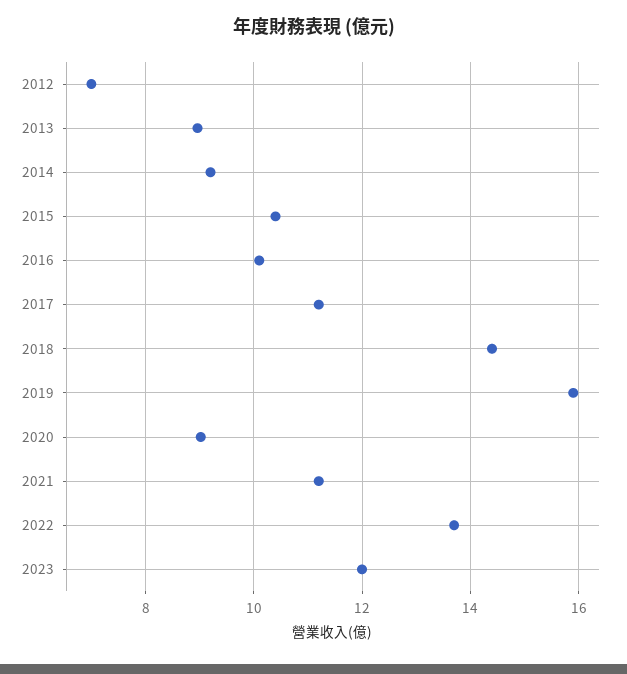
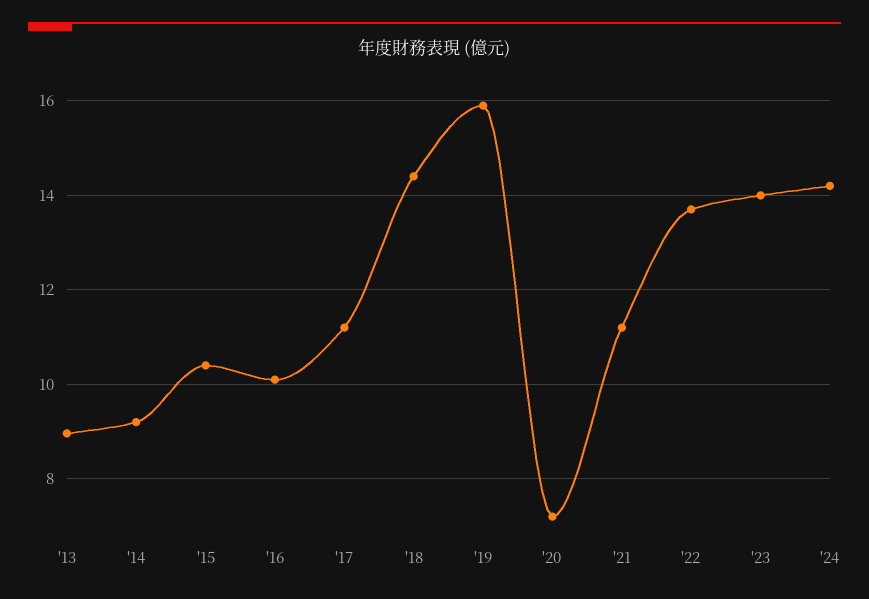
2012: 7 -> none
2020: 9 -> 7.2
2023: 12 -> 14
'24: none -> 14.2

